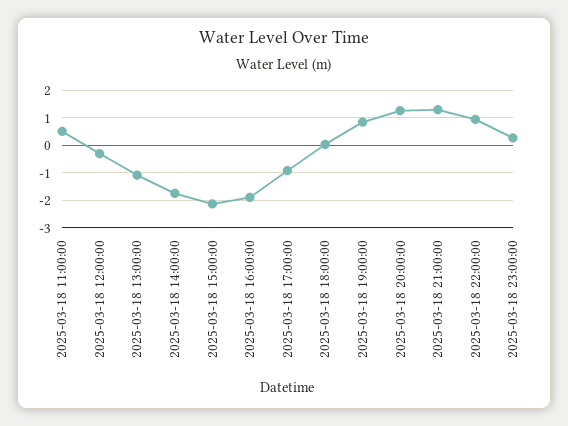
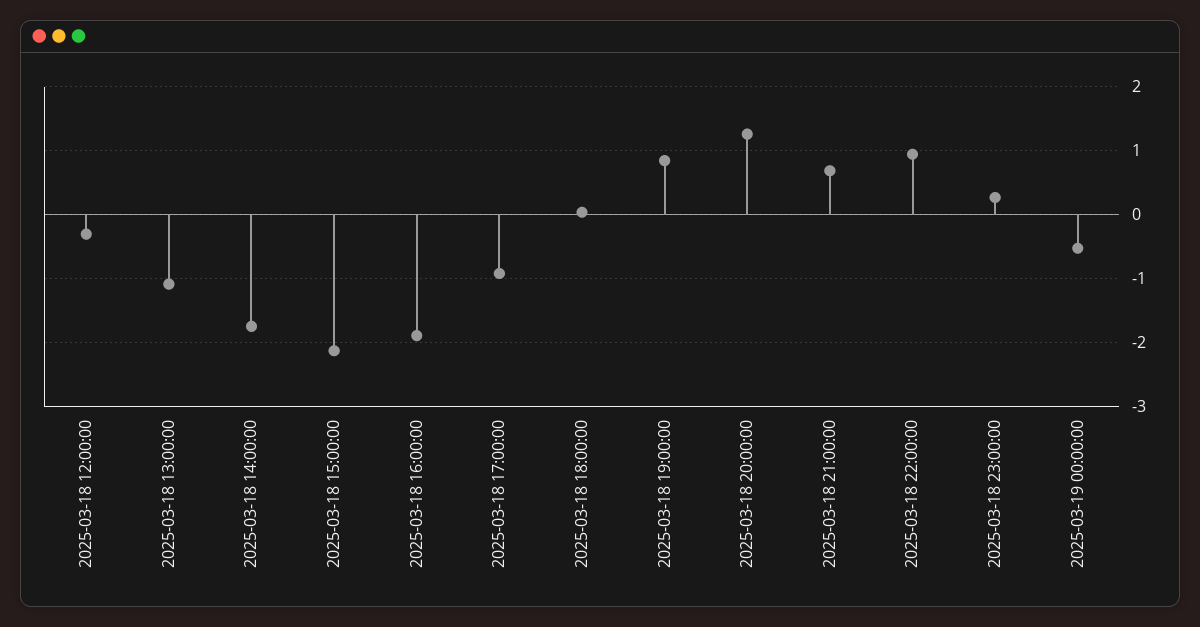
2025-03-18 11:00:00: 0.5 -> none
2025-03-18 21:00:00: 1.25 -> 0.7
2025-03-19 00:00:00: none -> -0.5

